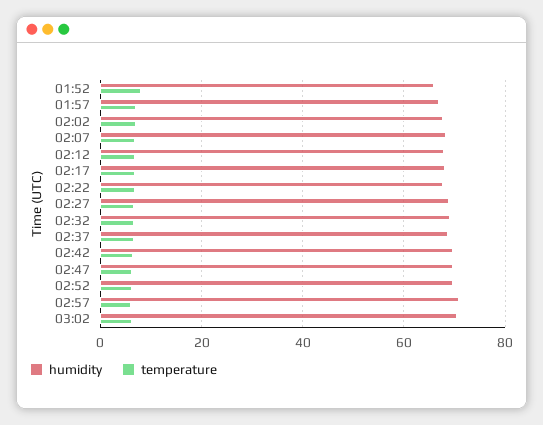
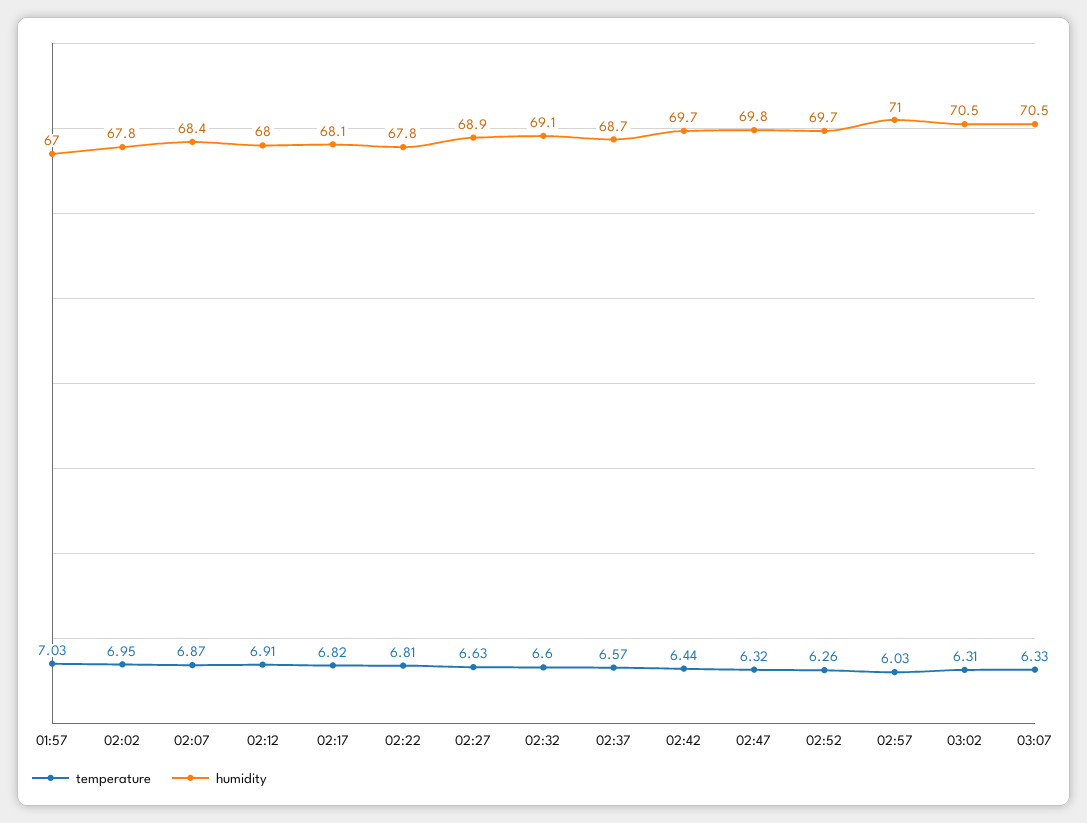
humidity, 01:52: 66 -> none
temperature, 01:52: 8 -> none
temperature, 03:07: none -> 6.33
humidity, 03:07: none -> 70.5

